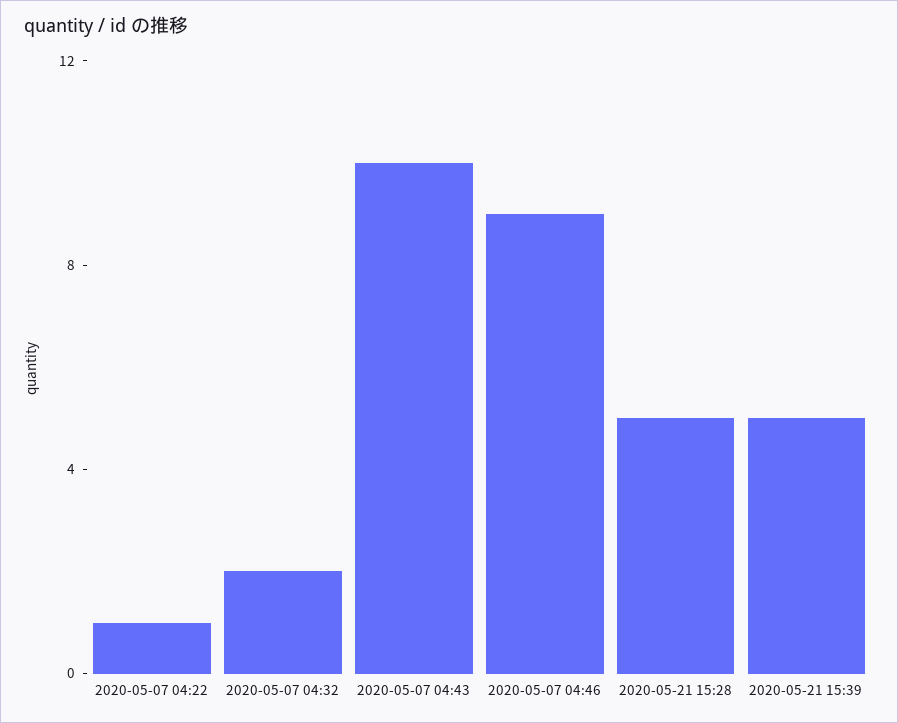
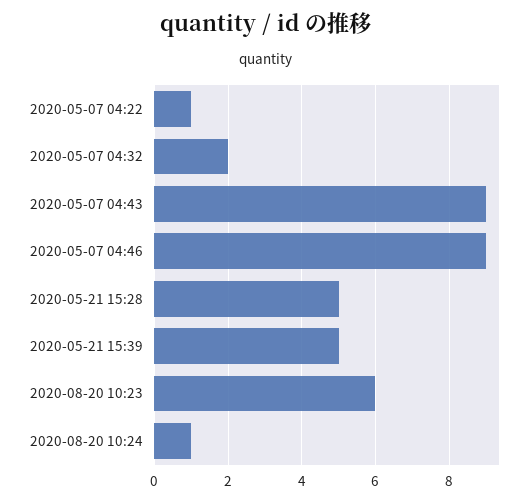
2020-05-07 04:43: 10 -> 9
2020-08-20 10:23: none -> 6
2020-08-20 10:24: none -> 1

